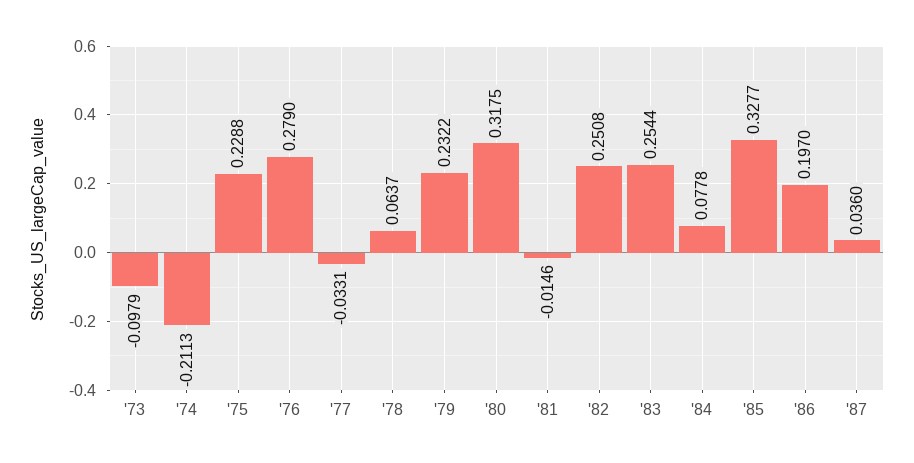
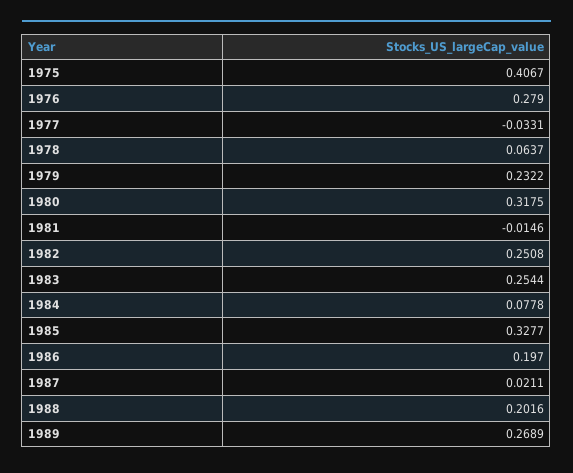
'73: -0.0979 -> none
'74: -0.2113 -> none
'75: 0.2288 -> 0.4067
'87: 0.036 -> 0.0211
1988: none -> 0.2016
1989: none -> 0.2689

